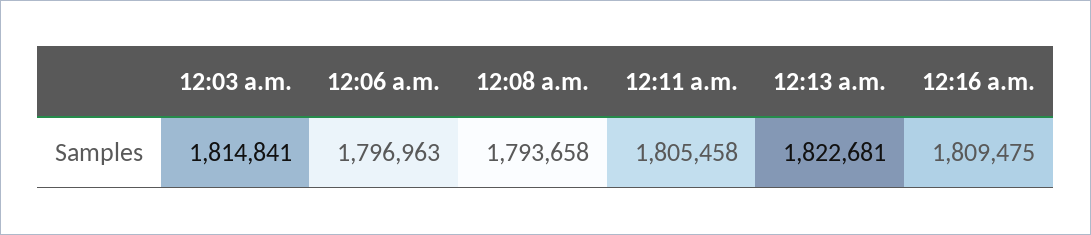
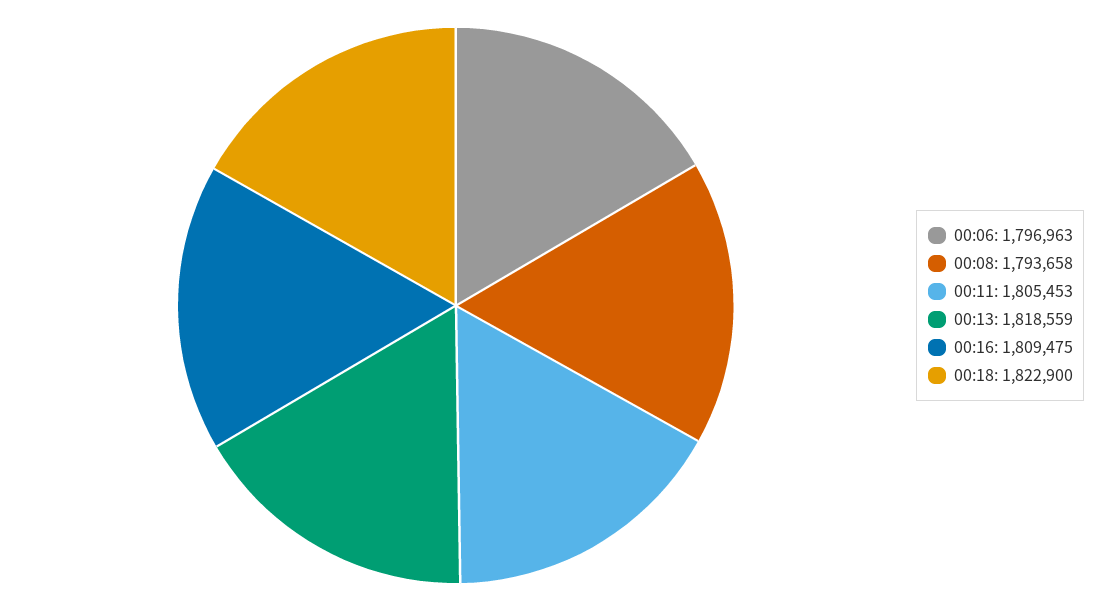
12:03 a.m.: 1814841 -> none
12:11 a.m.: 1805458 -> 1805453
12:13 a.m.: 1822681 -> 1818559
00:18: none -> 1822900

